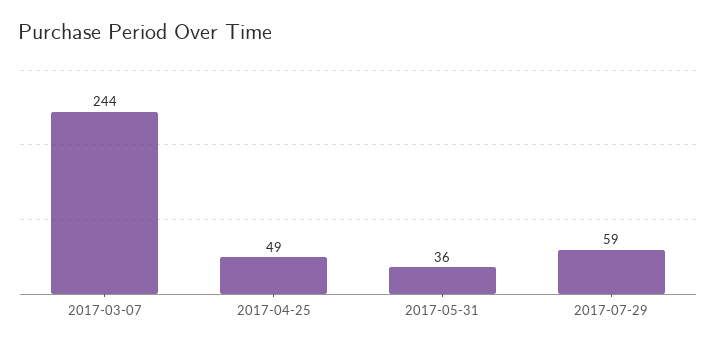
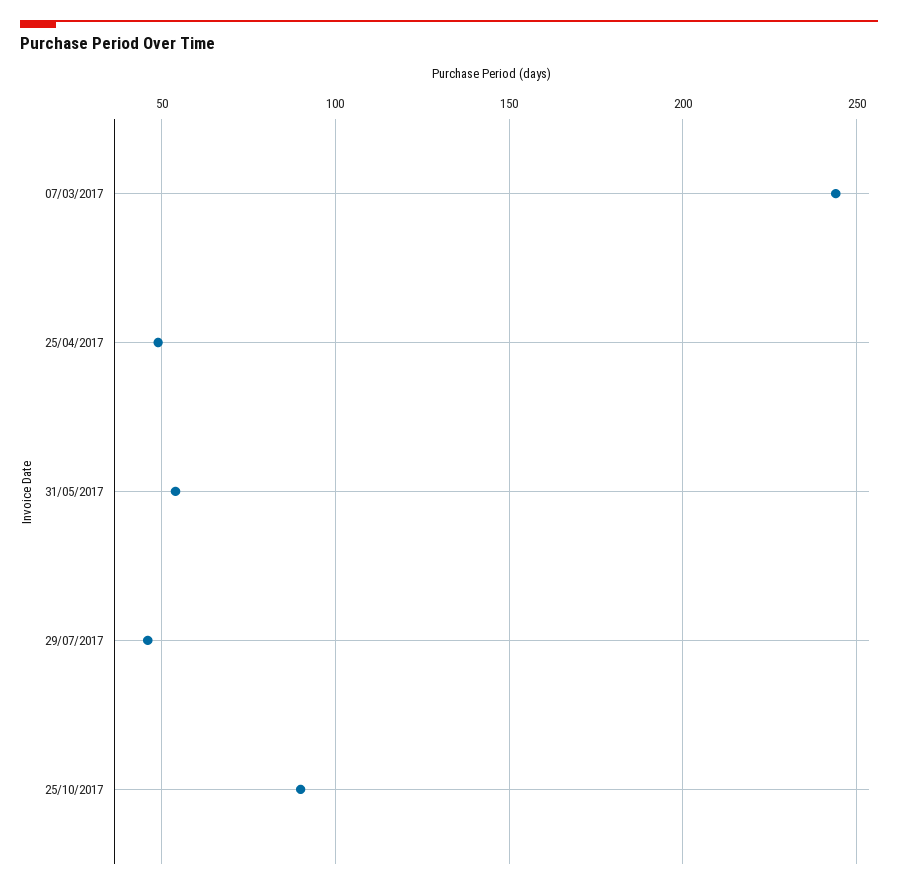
2017-05-31: 36 -> 55
2017-07-29: 59 -> 45
25/10/2017: none -> 90

